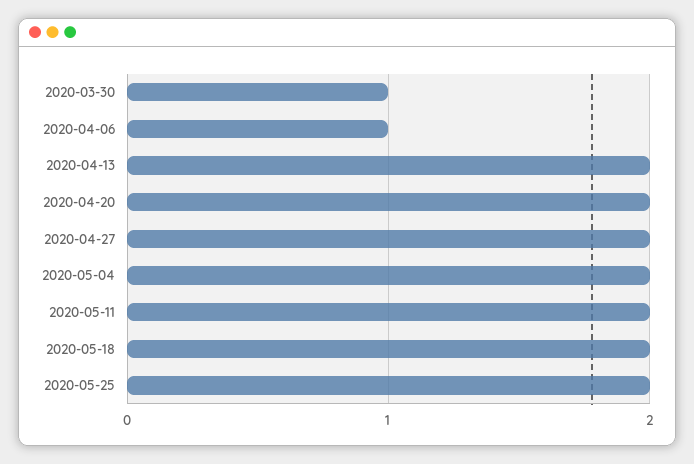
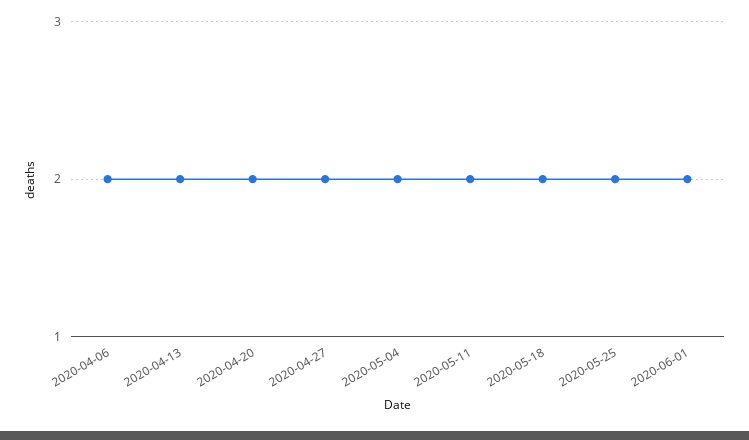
2020-03-30: 1 -> none
2020-04-06: 1 -> 2
2020-06-01: none -> 2

